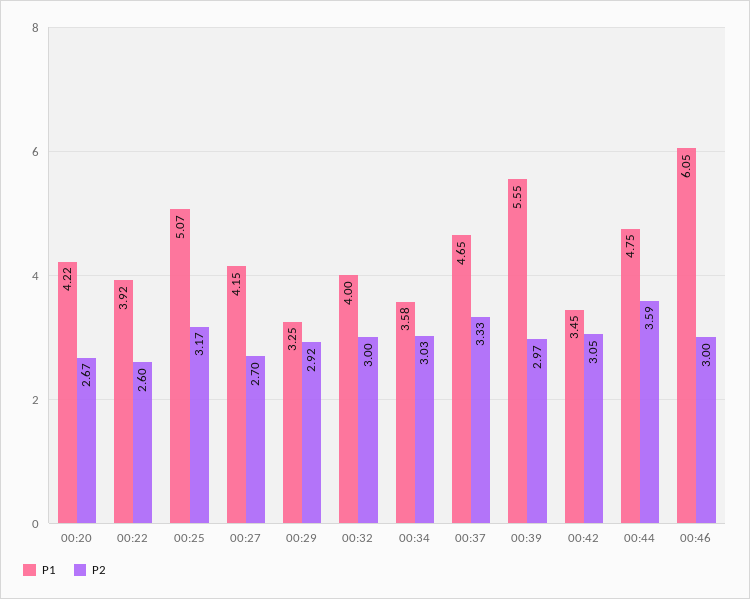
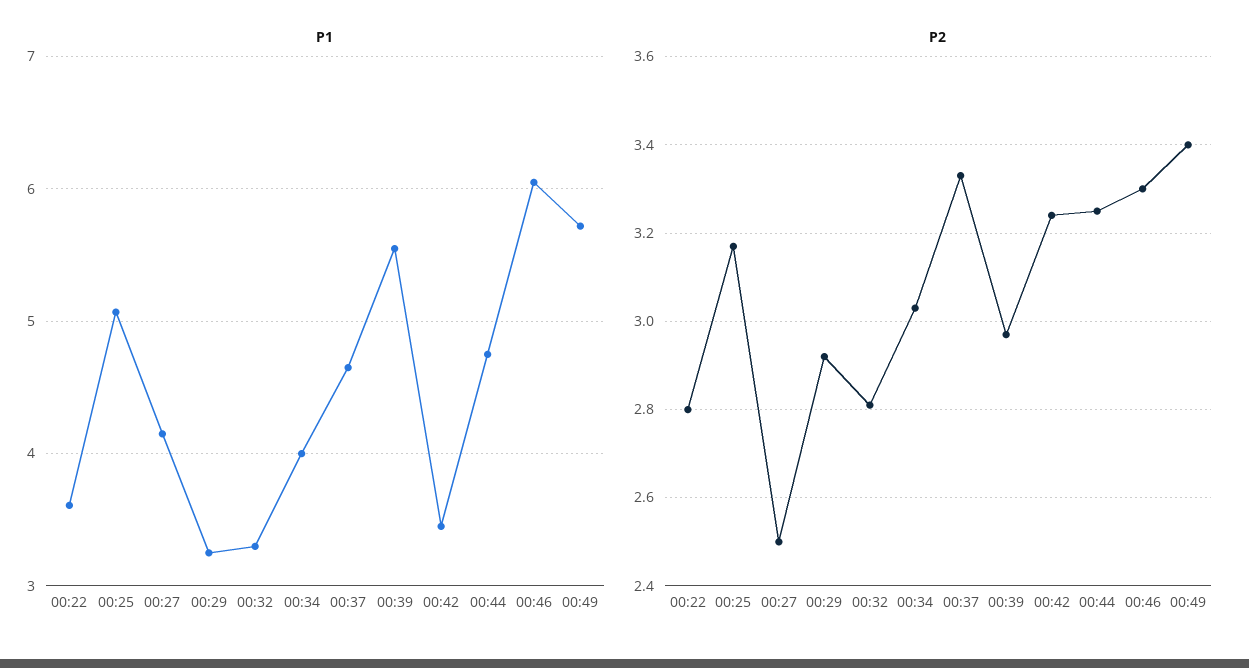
P1, 00:20: 4.22 -> none
P2, 00:20: 2.67 -> none
P1, 00:22: 3.92 -> 3.6
P2, 00:22: 2.6 -> 2.8
P2, 00:27: 2.7 -> 2.5
P1, 00:32: 4 -> 3.3
P2, 00:32: 3 -> 2.8
P1, 00:34: 3.58 -> 4
P2, 00:42: 3.05 -> 3.25
P2, 00:44: 3.59 -> 3.25
P2, 00:46: 3 -> 3.3
P1, 00:49: none -> 5.7
P2, 00:49: none -> 3.4

